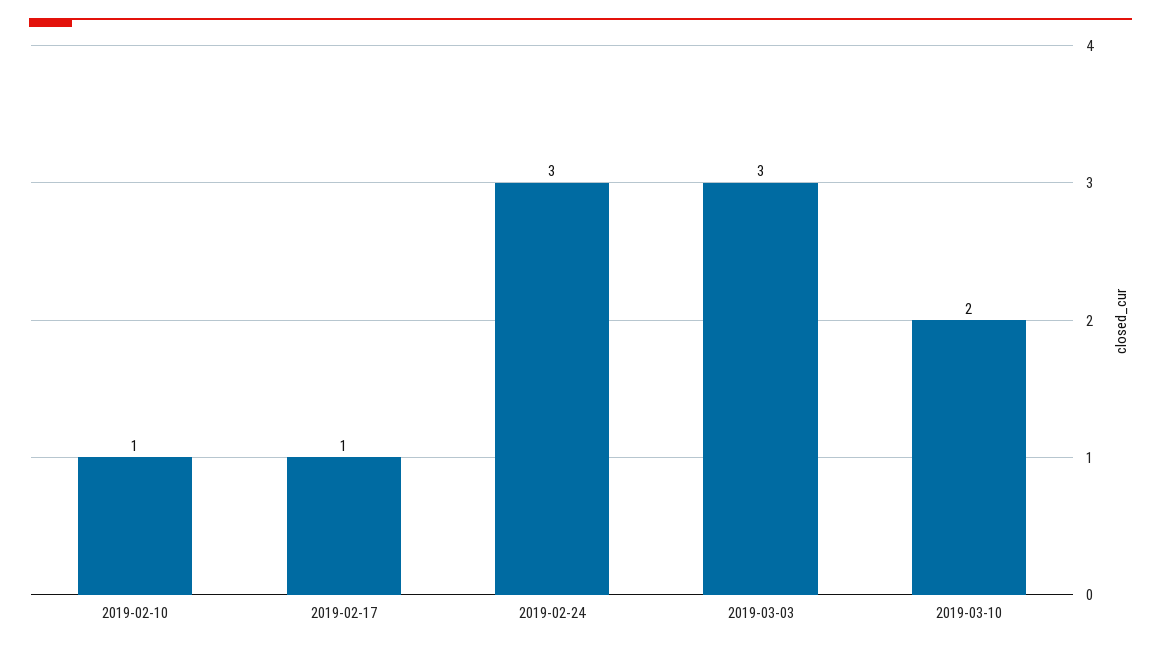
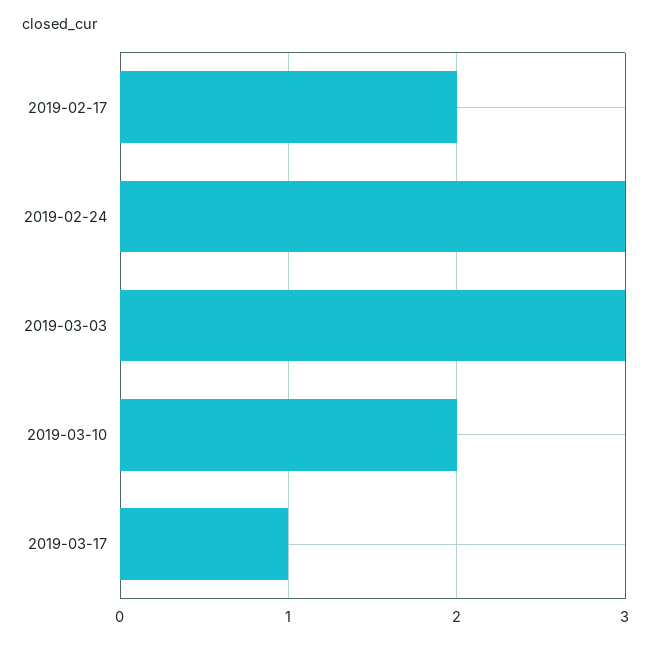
2019-02-10: 1 -> none
2019-02-17: 1 -> 2
2019-03-17: none -> 1

